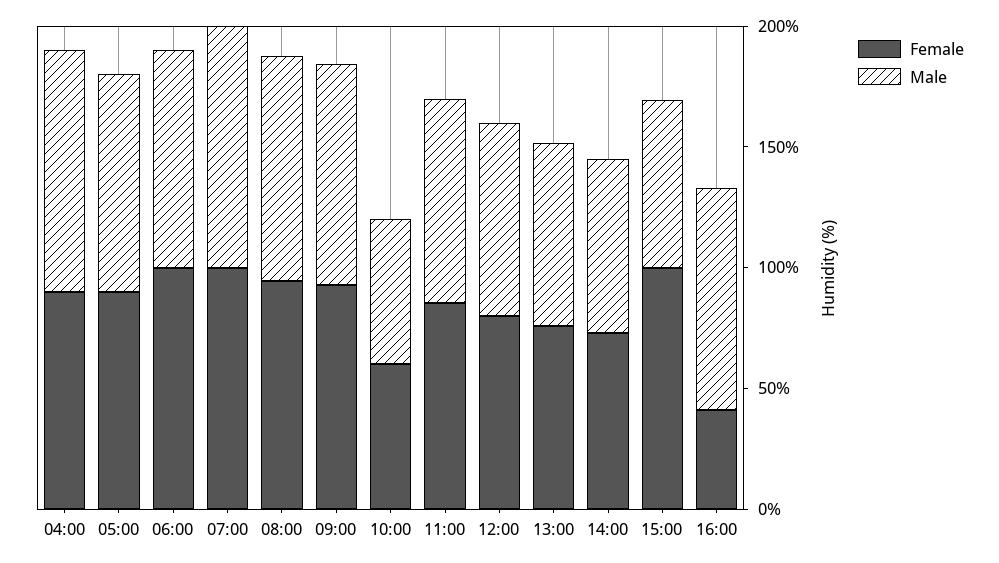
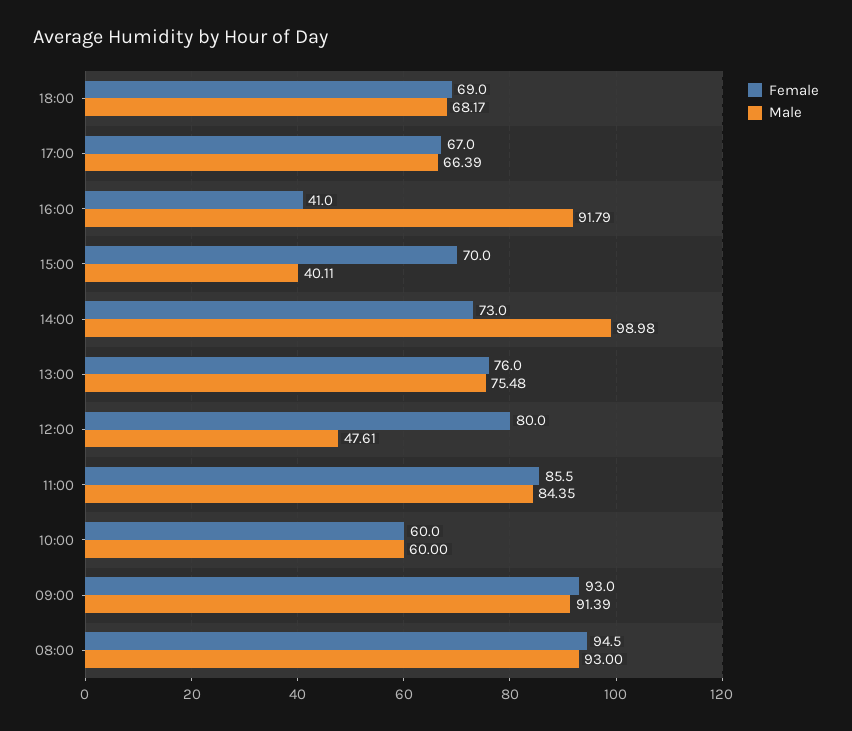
Female, 04:00: 90 -> none
Male, 04:00: 100 -> none
Female, 05:00: 90 -> none
Male, 05:00: 90 -> none
Female, 06:00: 100 -> none
Male, 06:00: 90 -> none
Female, 07:00: 100 -> none
Male, 07:00: 100 -> none
Male, 12:00: 80 -> 47.61
Male, 14:00: 70 -> 98.98
Female, 15:00: 100 -> 70
Male, 15:00: 70 -> 40.11
Female, 18:00: none -> 69
Male, 18:00: none -> 68.17
Female, 17:00: none -> 67
Male, 17:00: none -> 66.39

